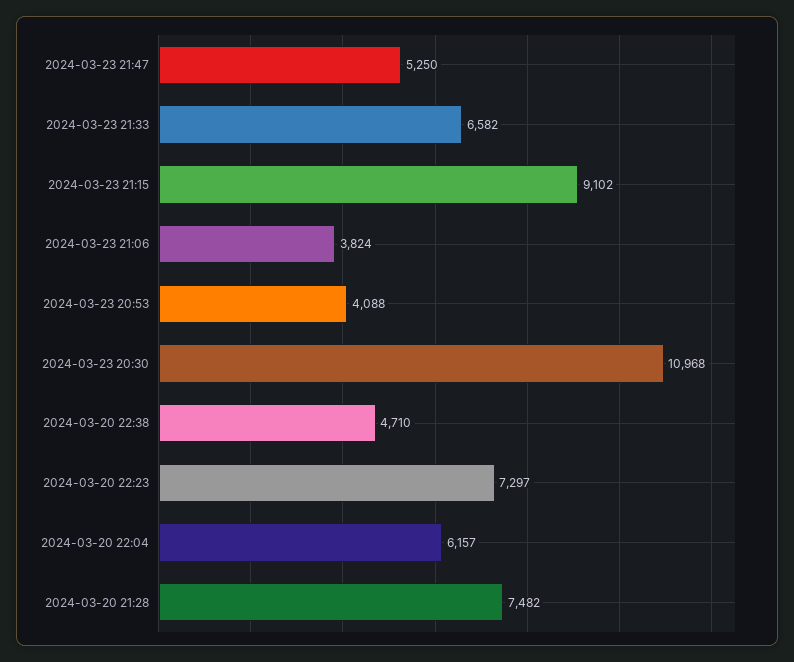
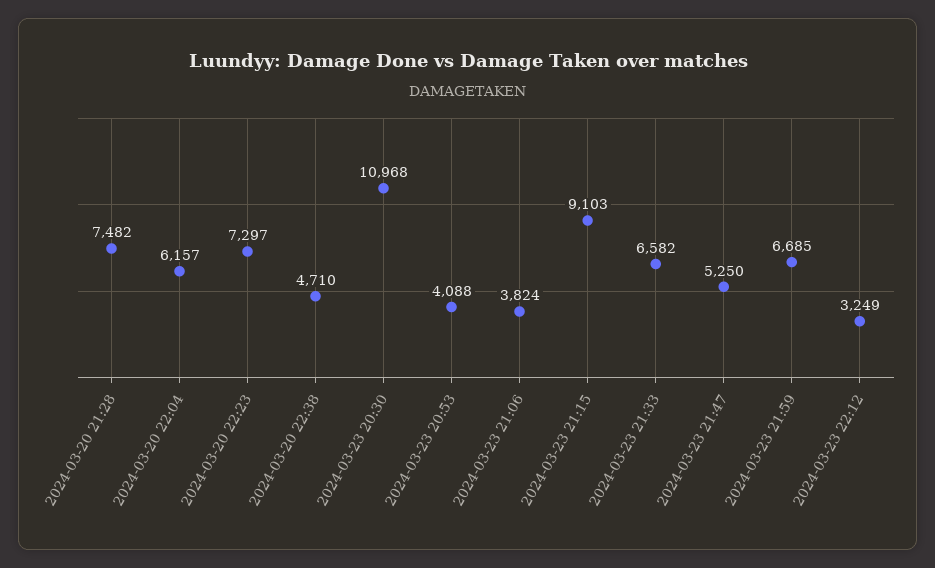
2024-03-23 21:15: 9102 -> 9103
2024-03-23 21:59: none -> 6685
2024-03-23 22:12: none -> 3249

